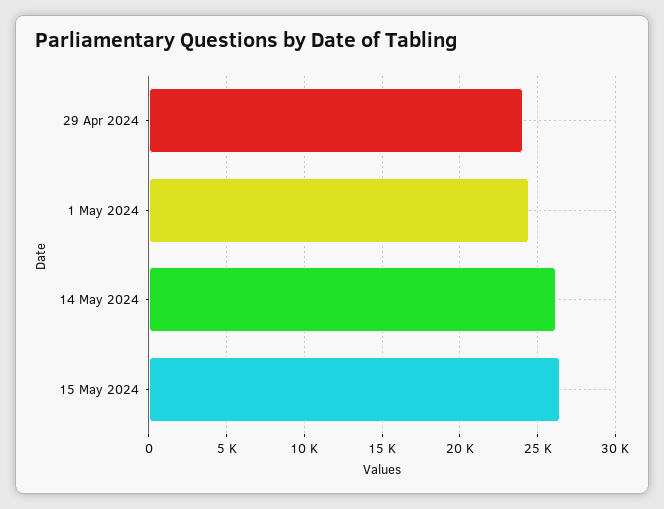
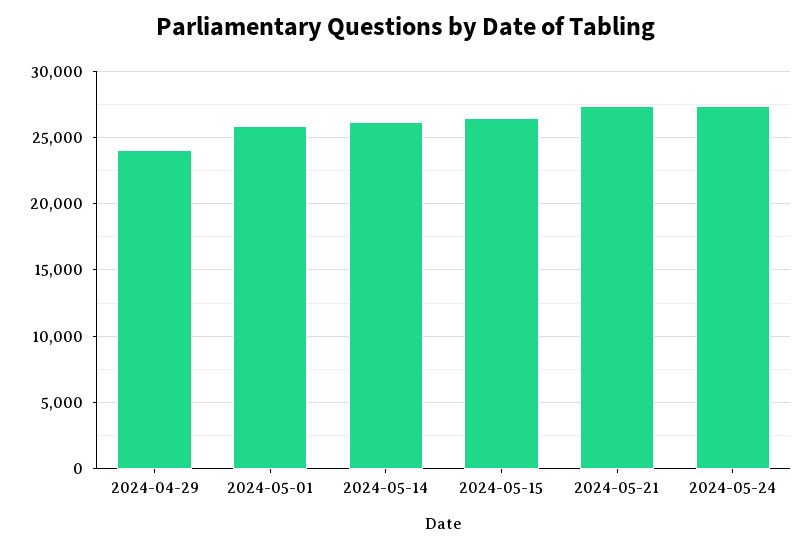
1 May 2024: 24500 -> 26000
2024-05-21: none -> 27500
2024-05-24: none -> 27500

